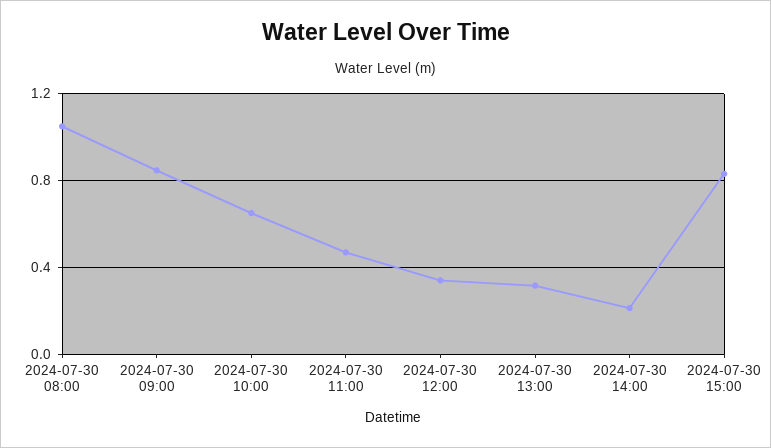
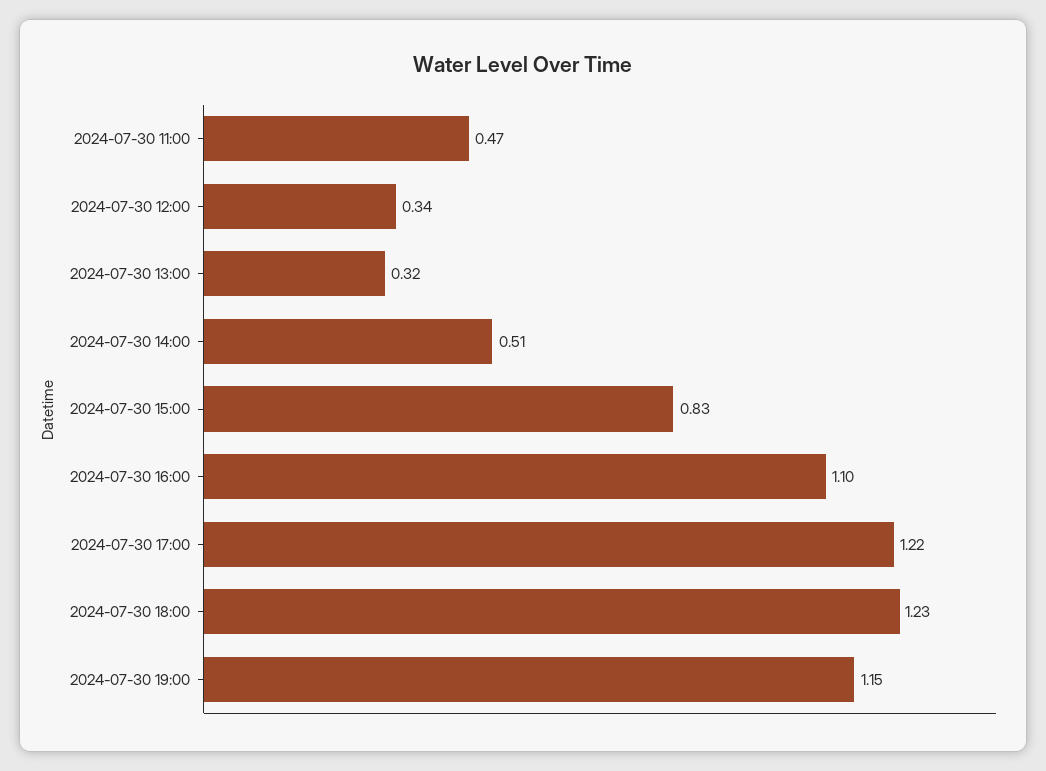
2024-07-30 08:00: 1.05 -> none
2024-07-30 09:00: 0.85 -> none
2024-07-30 10:00: 0.65 -> none
2024-07-30 14:00: 0.2 -> 0.51
2024-07-30 16:00: none -> 1.1
2024-07-30 17:00: none -> 1.22
2024-07-30 18:00: none -> 1.23
2024-07-30 19:00: none -> 1.15

